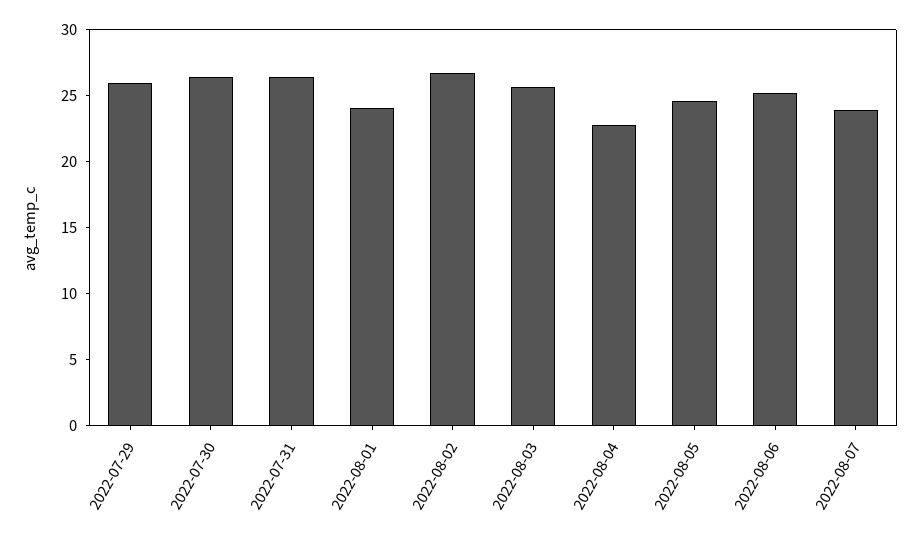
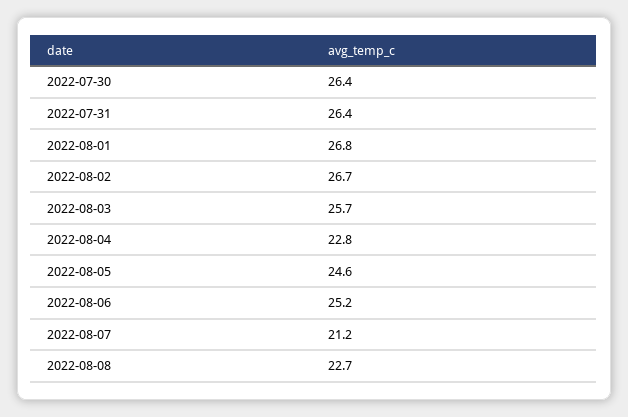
2022-07-29: 26 -> none
2022-08-01: 24 -> 26.8
2022-08-07: 24 -> 21.2
2022-08-08: none -> 22.7

